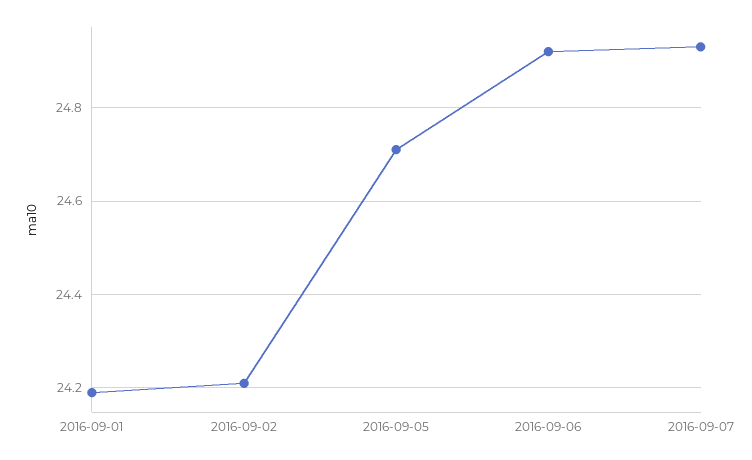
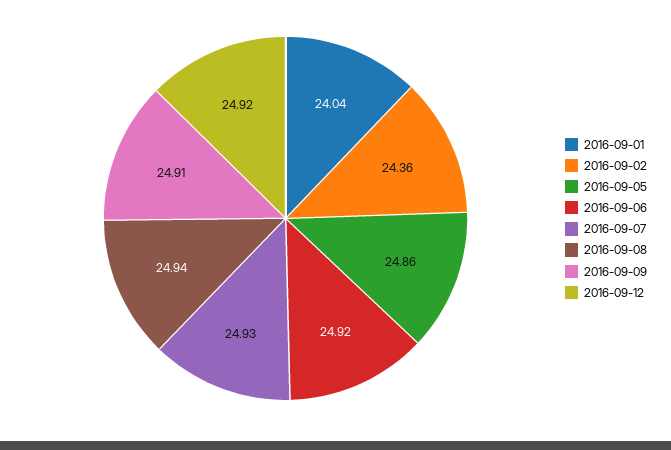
2016-09-01: 24.2 -> 24.04
2016-09-02: 24.2 -> 24.36
2016-09-05: 24.7 -> 24.86
2016-09-08: none -> 24.94
2016-09-09: none -> 24.91
2016-09-12: none -> 24.92

